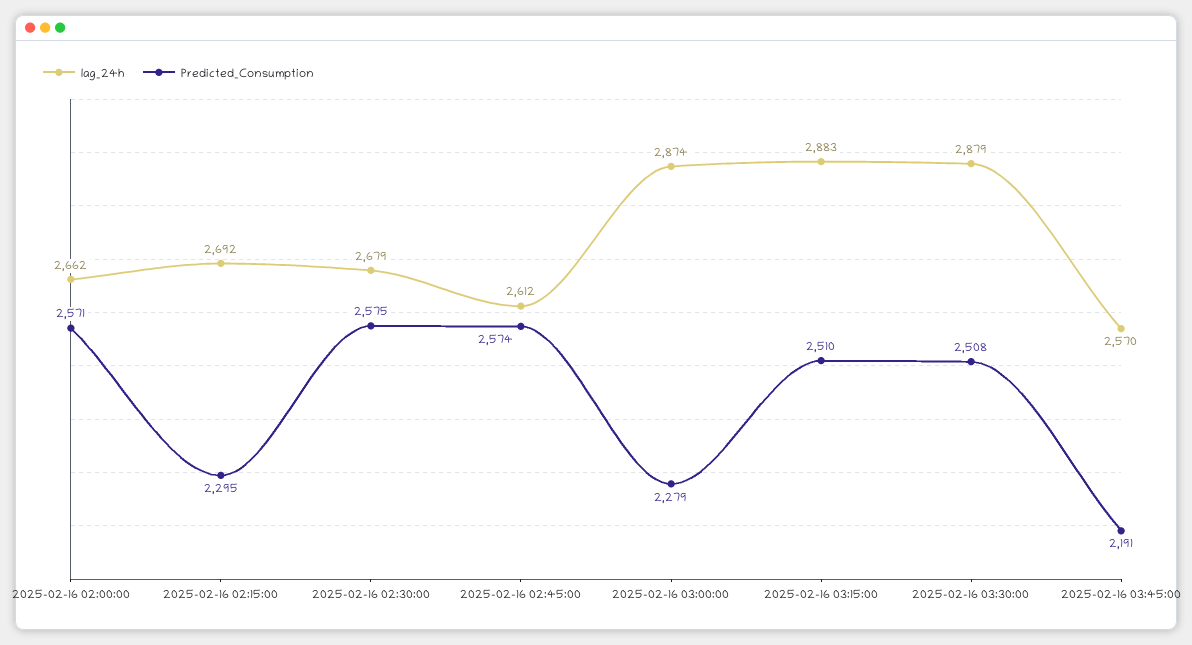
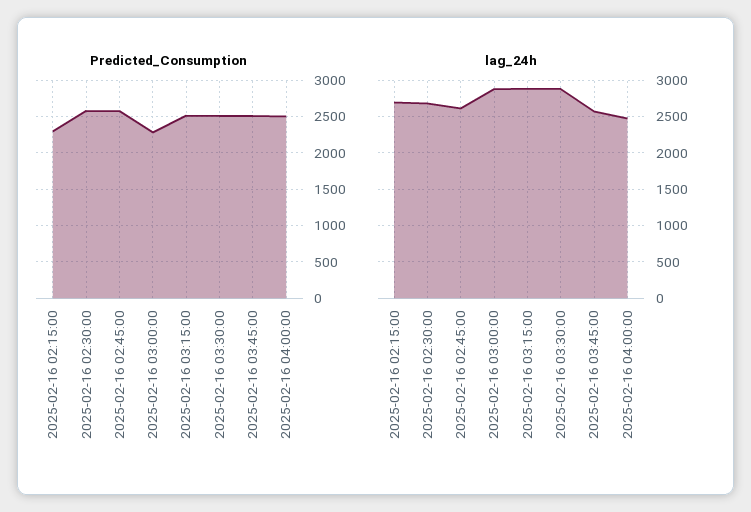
lag_24h, 2025-02-16 02:00:00: 2662 -> none
Predicted_Consumption, 2025-02-16 02:00:00: 2571 -> none
Predicted_Consumption, 2025-02-16 03:45:00: 2191 -> 2500
Predicted_Consumption, 2025-02-16 04:00:00: none -> 2500
lag_24h, 2025-02-16 04:00:00: none -> 2500

